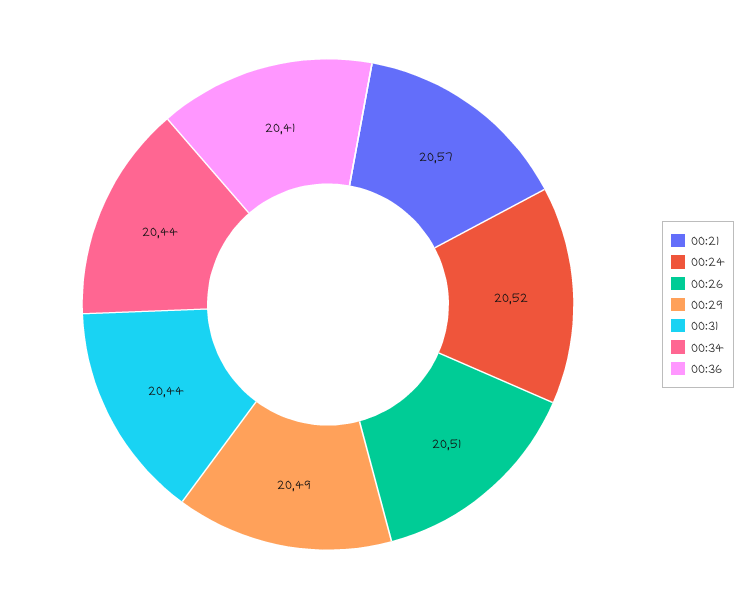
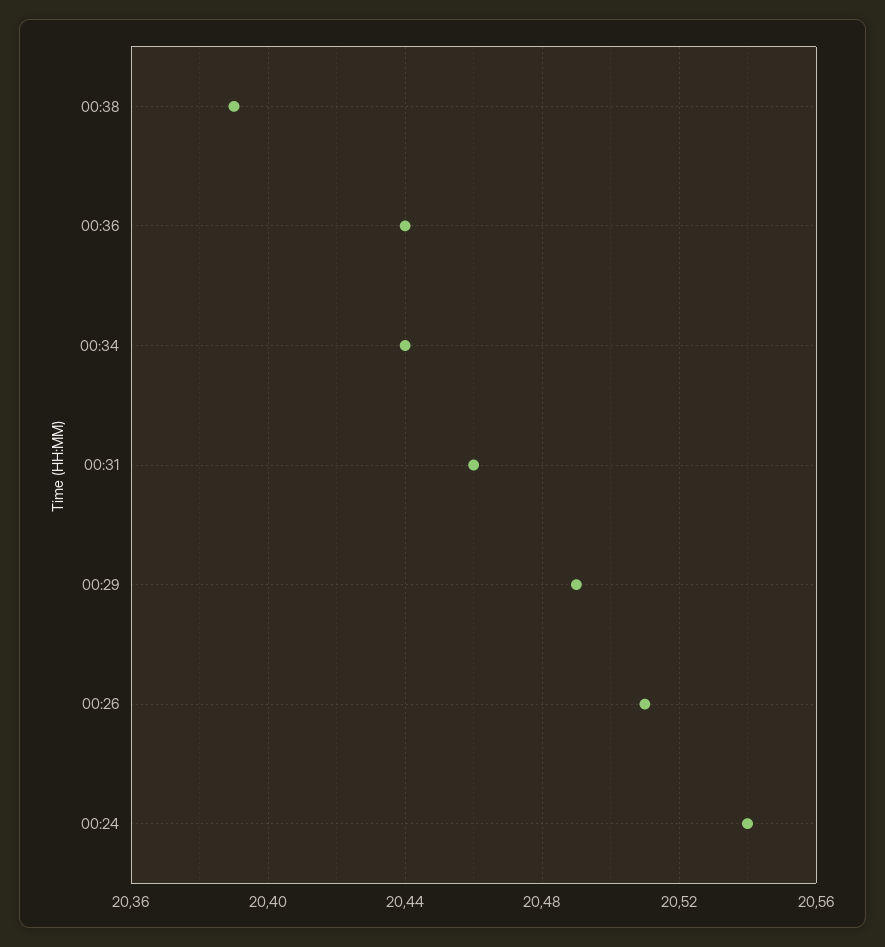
00:21: 20.57 -> none
00:24: 20.52 -> 20.54
00:31: 20.44 -> 20.46
00:36: 20.41 -> 20.44
00:38: none -> 20.39

